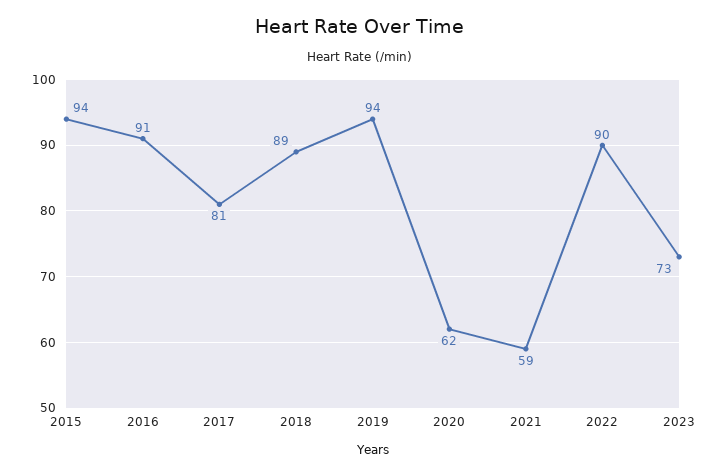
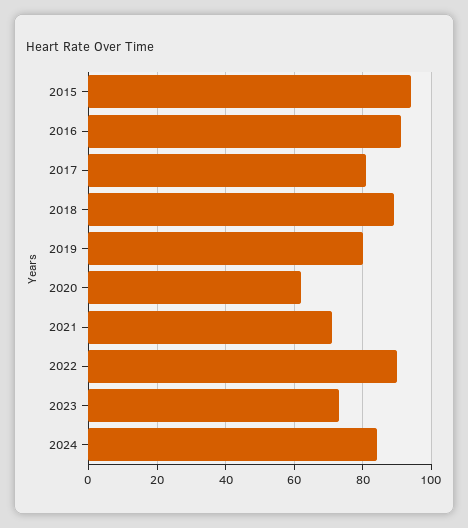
2019: 94 -> 80
2021: 59 -> 70
2024: none -> 85

